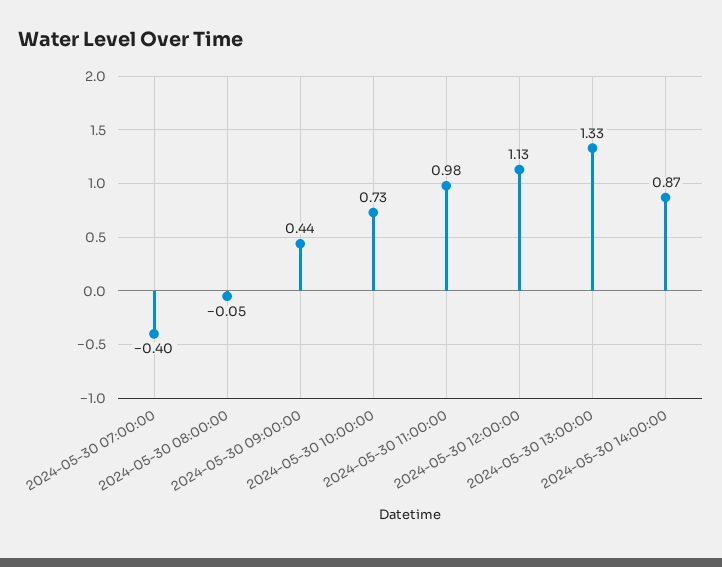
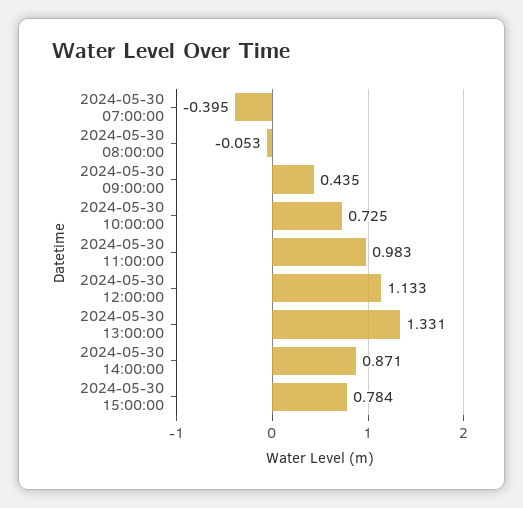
2024-05-30 15:00:00: none -> 0.784

